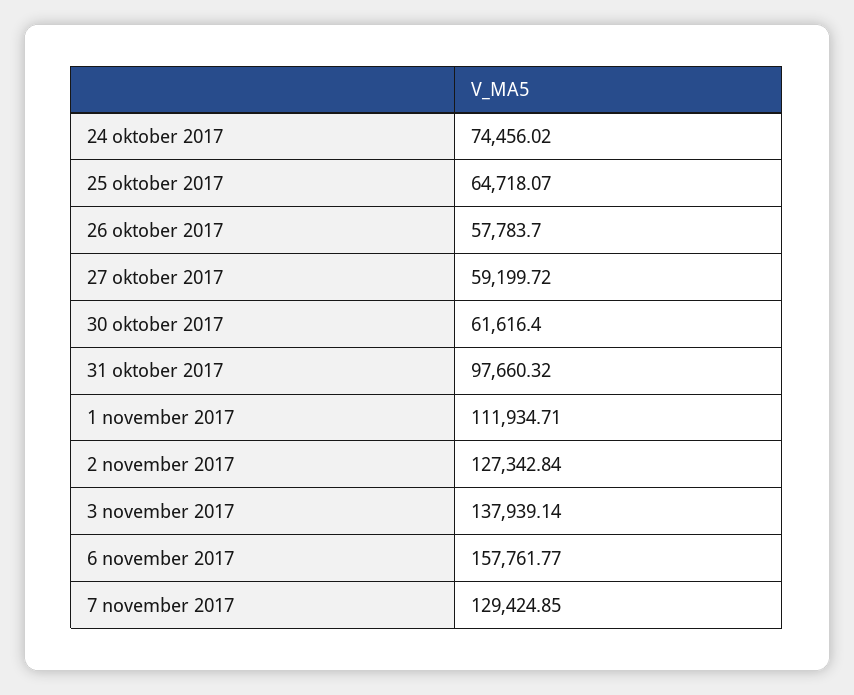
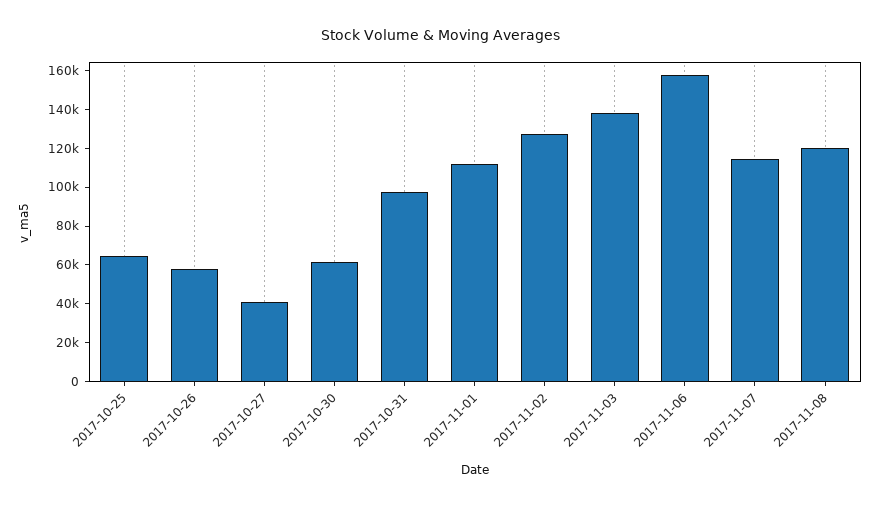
24 oktober 2017: 74456.02 -> none
27 oktober 2017: 59199.72 -> 40000
7 november 2017: 129424.85 -> 115000
2017-11-08: none -> 120000

